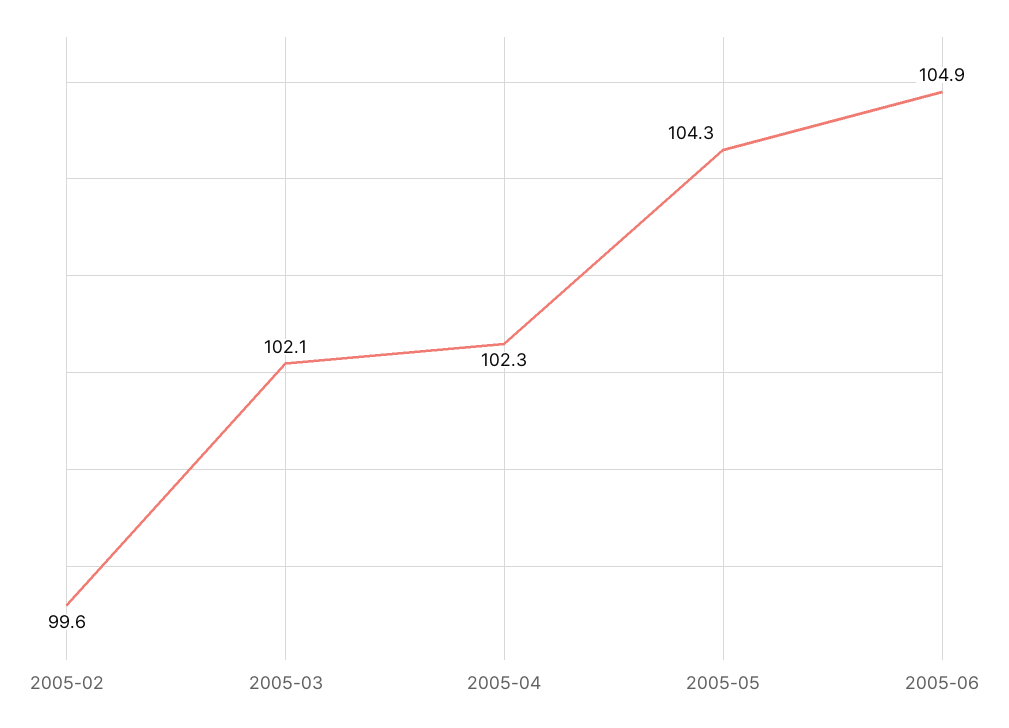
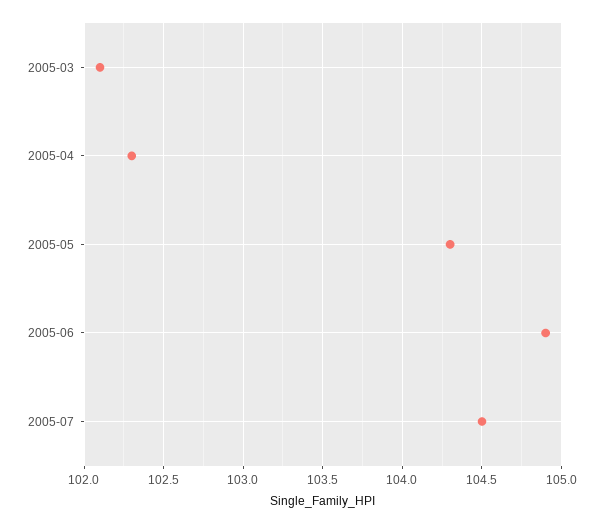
2005-02: 99.6 -> none
2005-07: none -> 104.5

